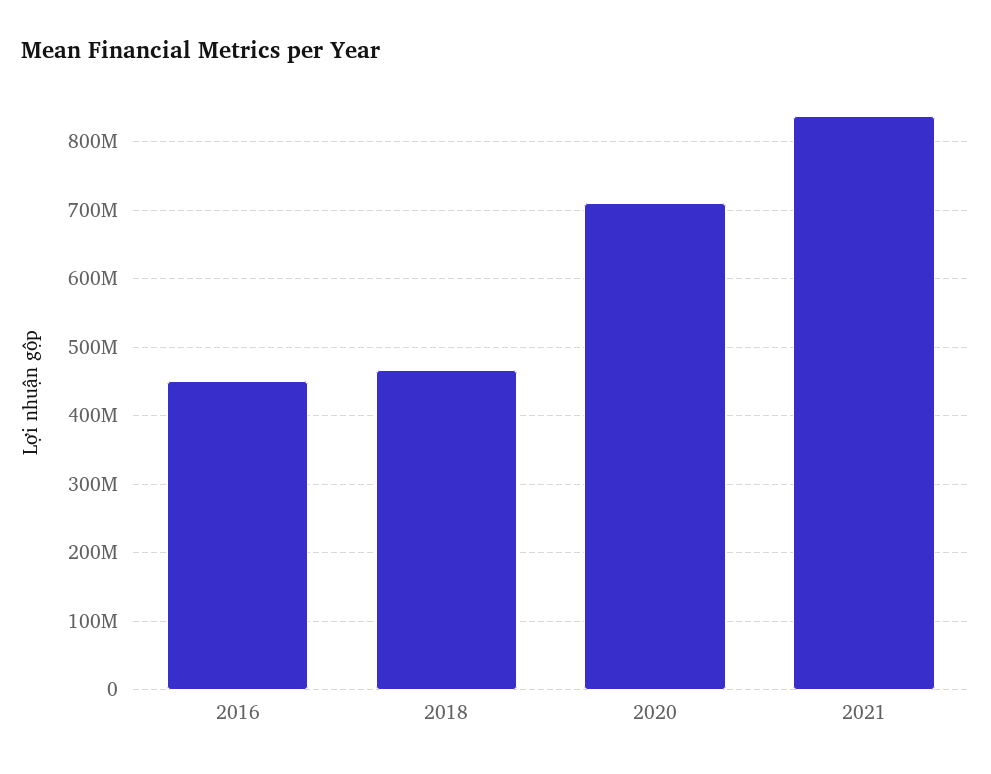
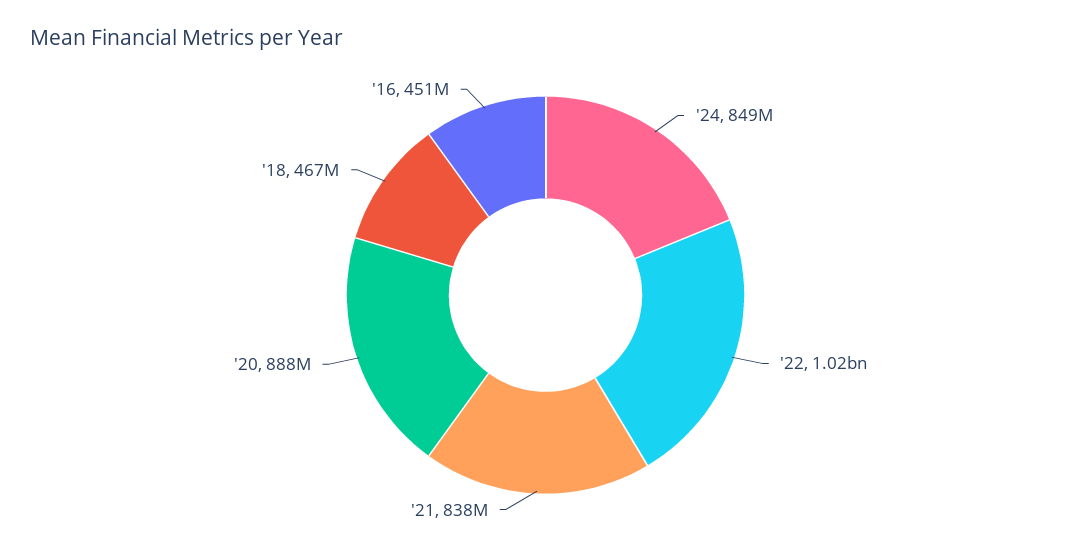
2020: 710000000 -> 888000000
'24: none -> 849000000
'22: none -> 1020000000

